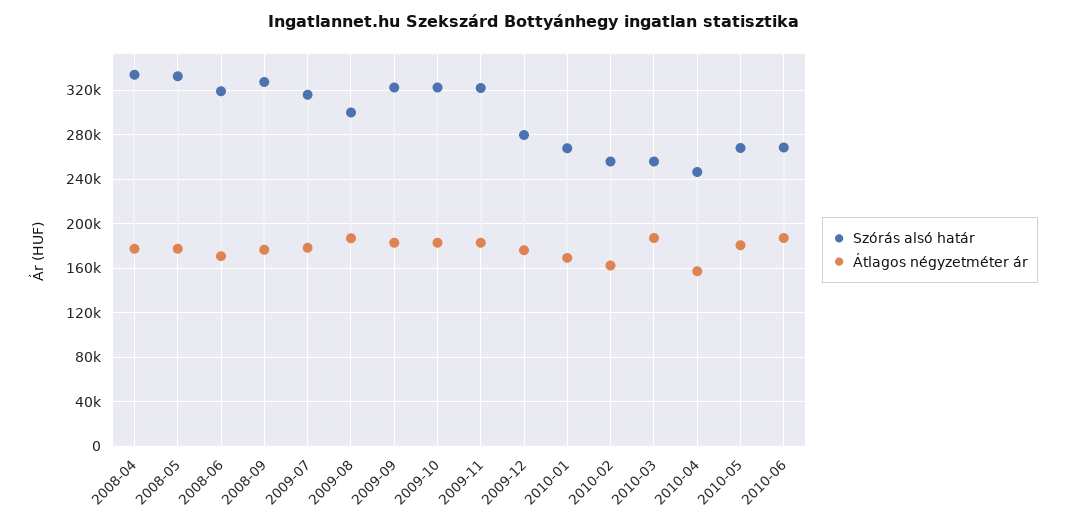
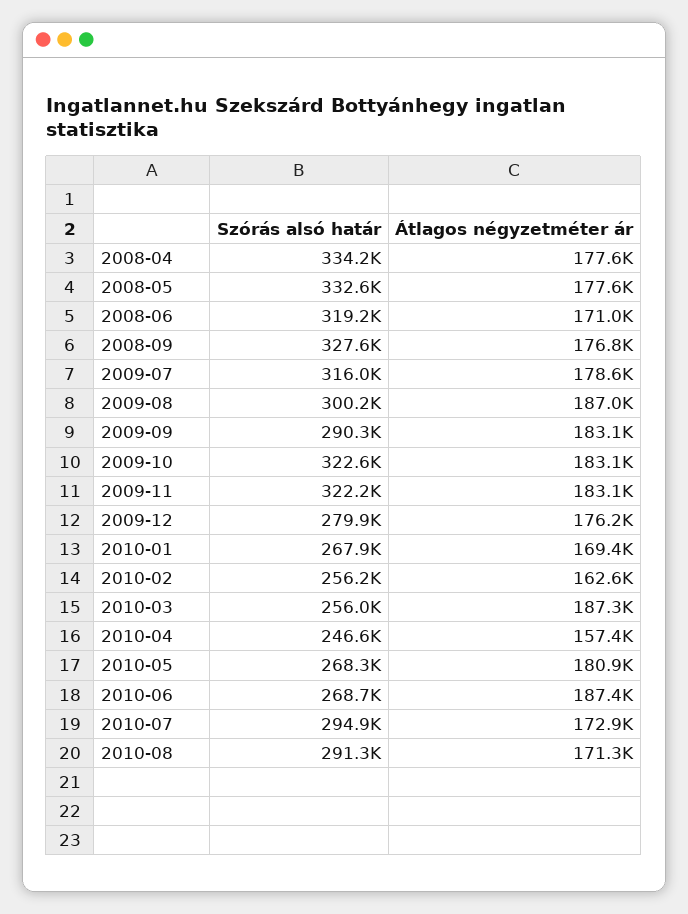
Szórás alsó határ, 2009-09: 320000 -> 290300
Szórás alsó határ, 2010-07: none -> 294900
Átlagos négyzetméter ár, 2010-07: none -> 172900
Szórás alsó határ, 2010-08: none -> 291300
Átlagos négyzetméter ár, 2010-08: none -> 171300

